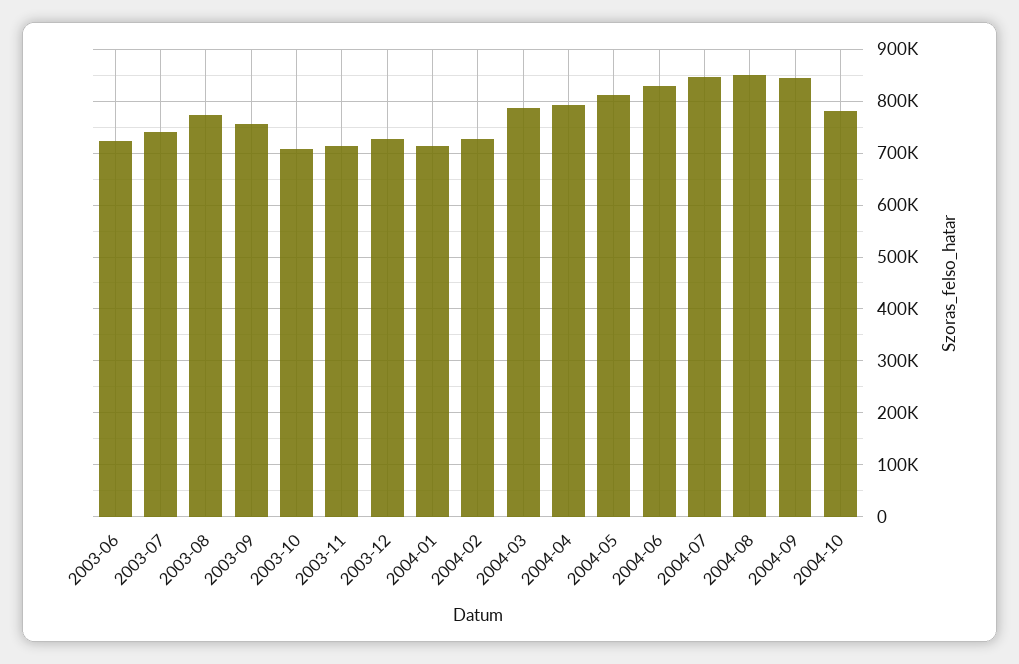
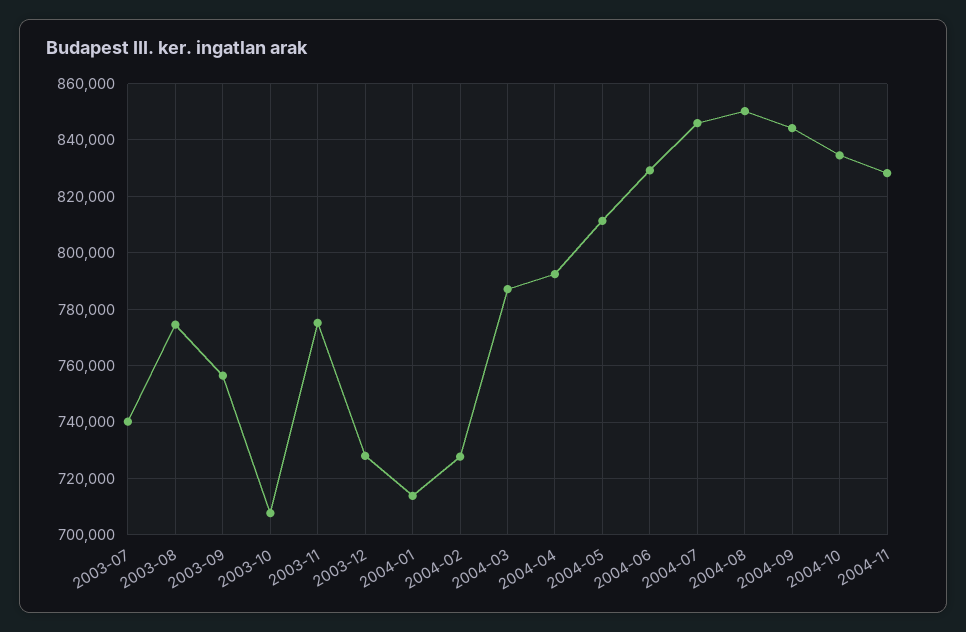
2003-06: 720000 -> none
2003-11: 720000 -> 775000
2004-10: 780000 -> 835000
2004-11: none -> 827500

